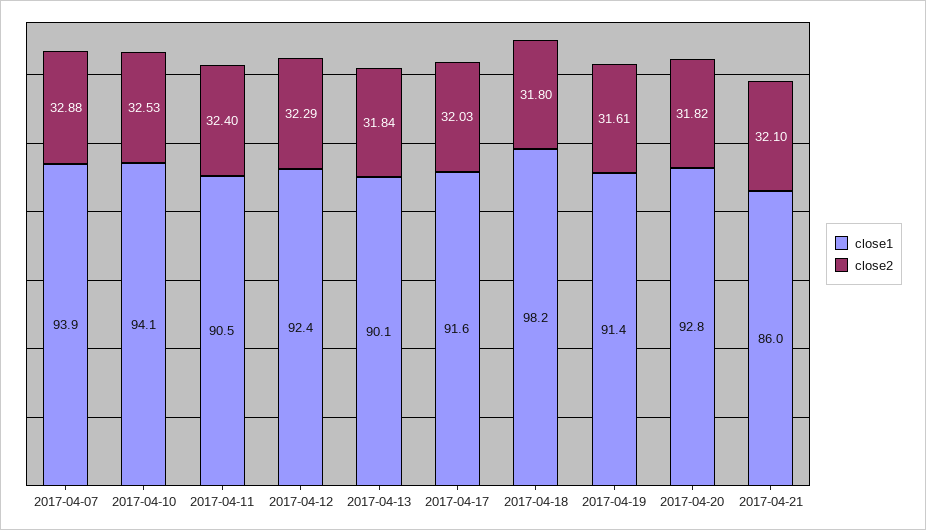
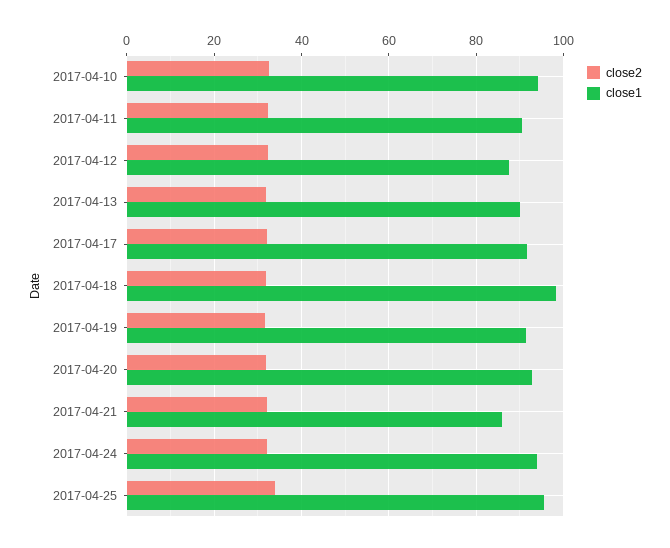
close1, 2017-04-07: 93.9 -> none
close2, 2017-04-07: 32.88 -> none
close1, 2017-04-12: 92.4 -> 88
close2, 2017-04-24: none -> 32
close1, 2017-04-24: none -> 94
close2, 2017-04-25: none -> 34
close1, 2017-04-25: none -> 96

